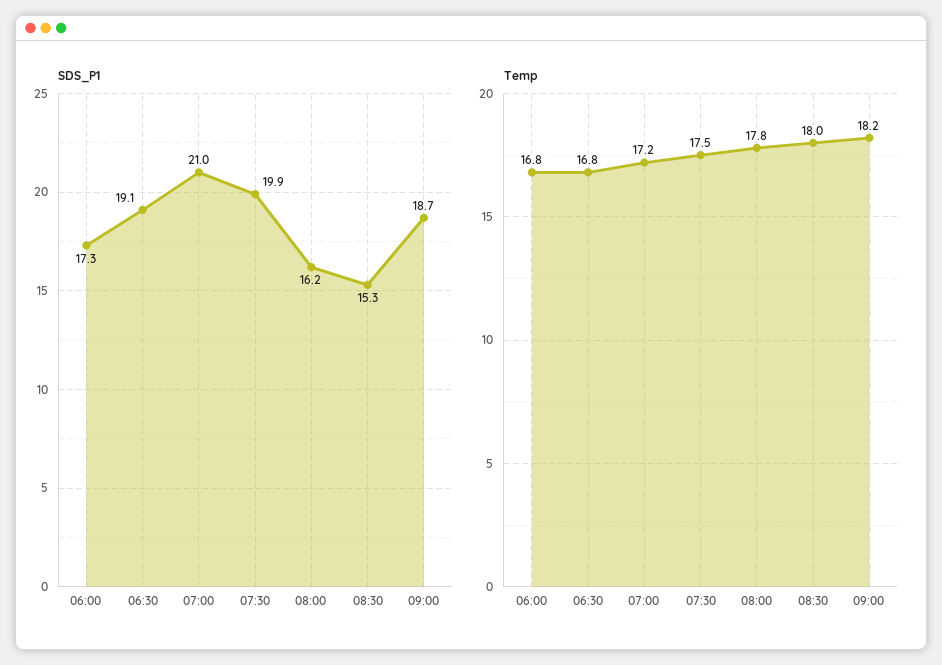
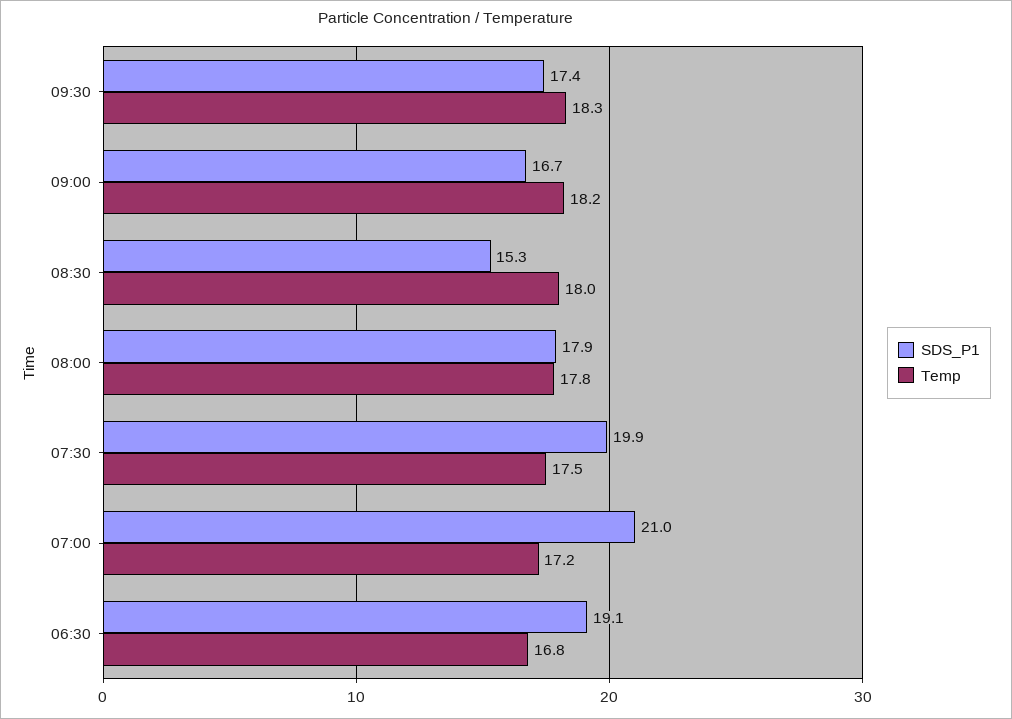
SDS_P1, 06:00: 17.3 -> none
SDS_P1, 08:00: 16.2 -> 17.9
SDS_P1, 09:00: 18.7 -> 16.7
Temp, 06:00: 16.8 -> none
SDS_P1, 09:30: none -> 17.4
Temp, 09:30: none -> 18.3

